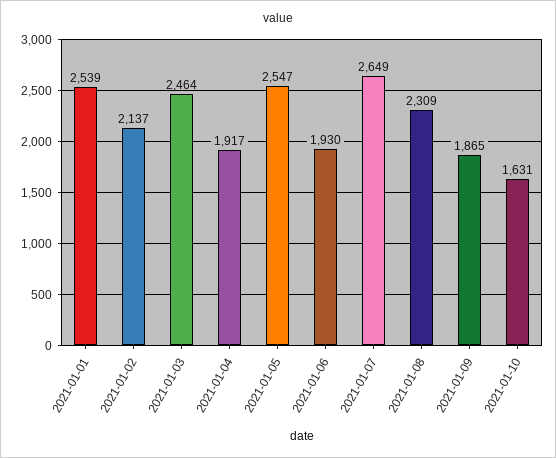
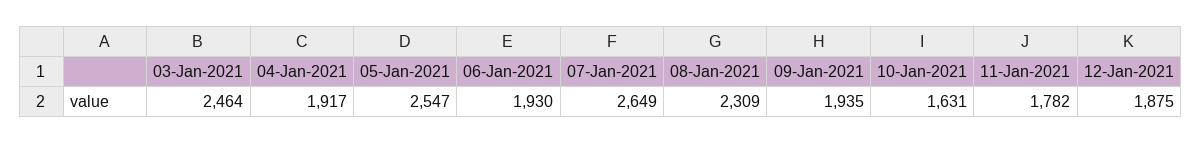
2021-01-01: 2539 -> none
2021-01-02: 2137 -> none
2021-01-09: 1865 -> 1935
11-Jan-2021: none -> 1782
12-Jan-2021: none -> 1875

